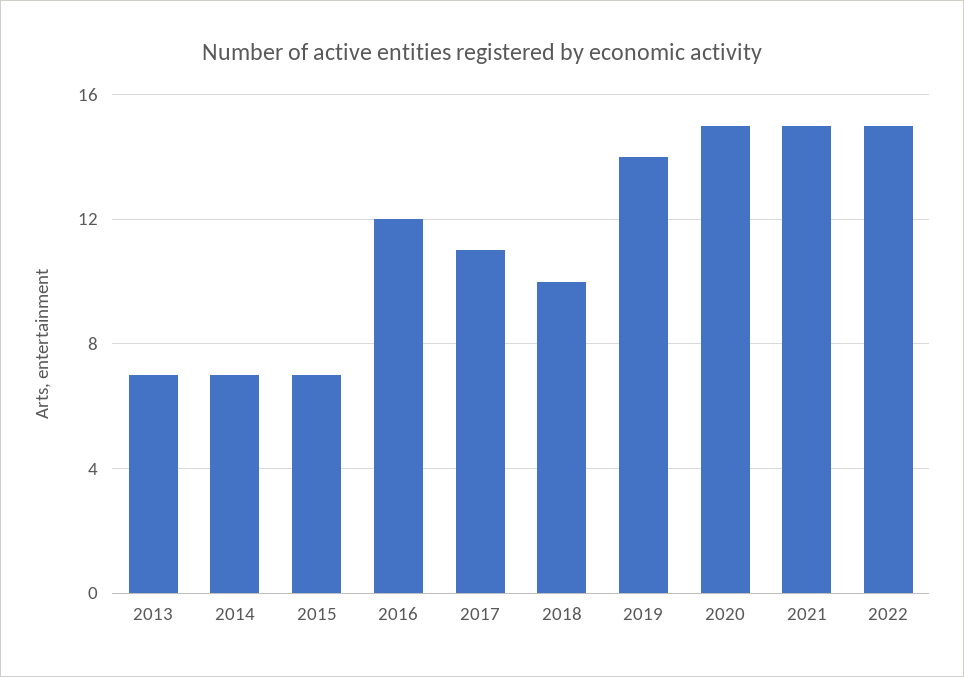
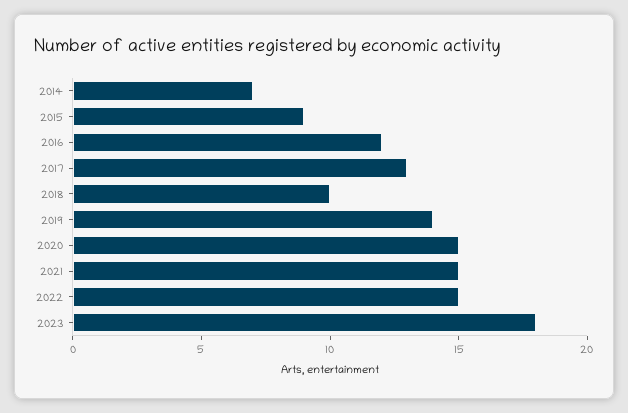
2013: 7 -> none
2015: 7 -> 9
2017: 11 -> 13
2023: none -> 18

